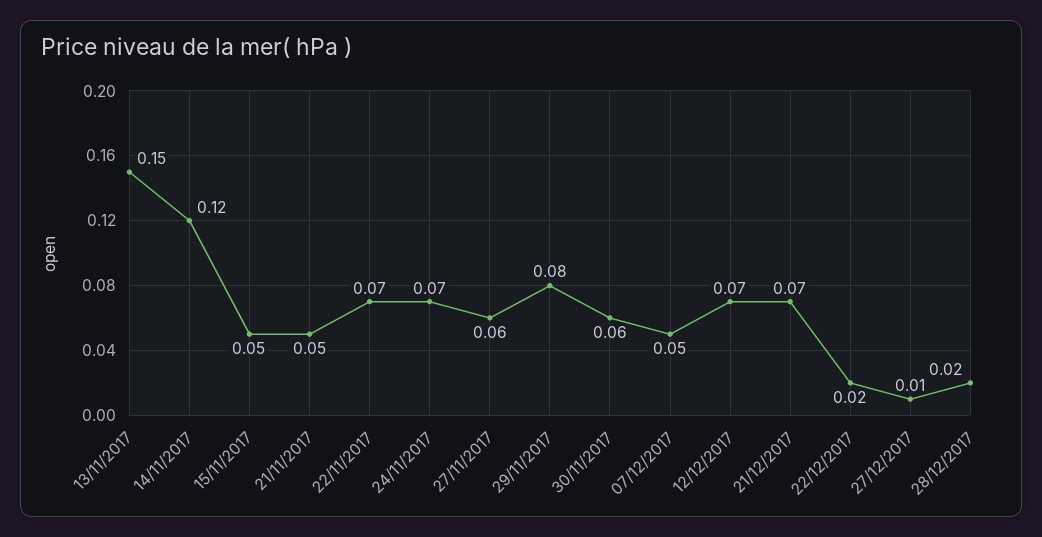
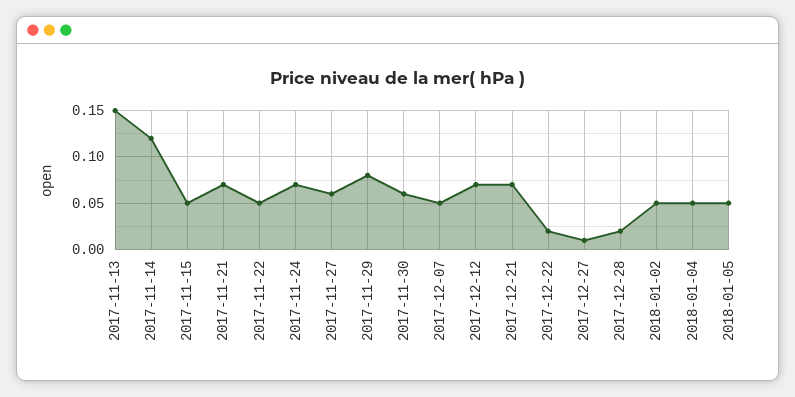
21/11/2017: 0.05 -> 0.07
22/11/2017: 0.07 -> 0.05
2018-01-02: none -> 0.05
2018-01-04: none -> 0.05
2018-01-05: none -> 0.05

